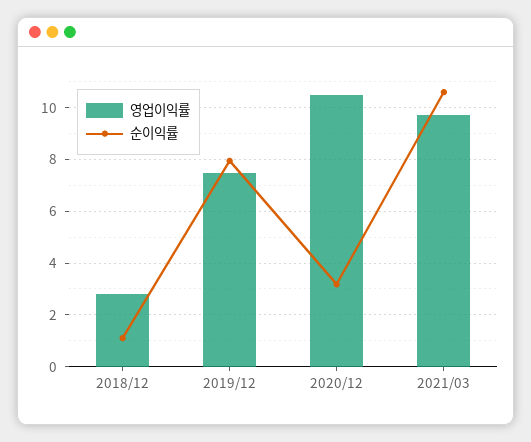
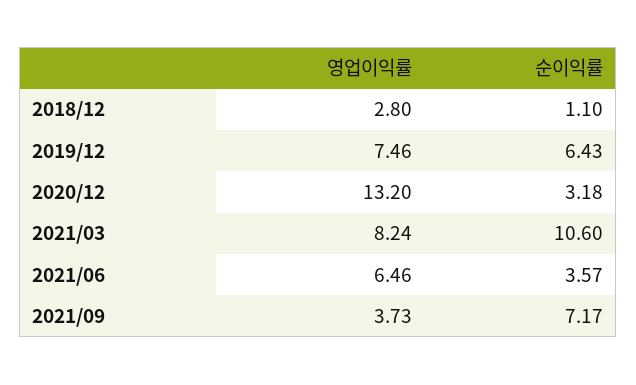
순이익률, 2019/12: 8 -> 6.43
영업이익률, 2020/12: 10.5 -> 13.2
영업이익률, 2021/03: 9.75 -> 8.24
영업이익률, 2021/06: none -> 6.46
순이익률, 2021/06: none -> 3.57
영업이익률, 2021/09: none -> 3.73
순이익률, 2021/09: none -> 7.17

